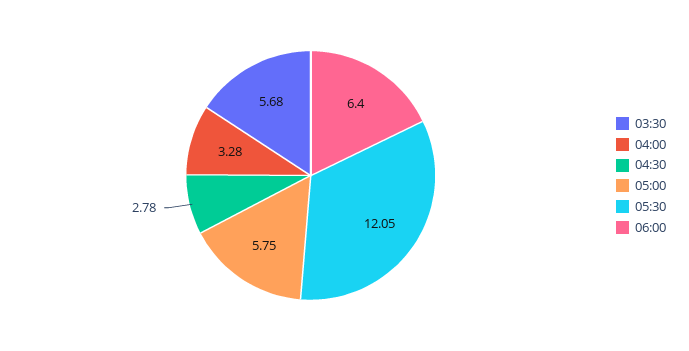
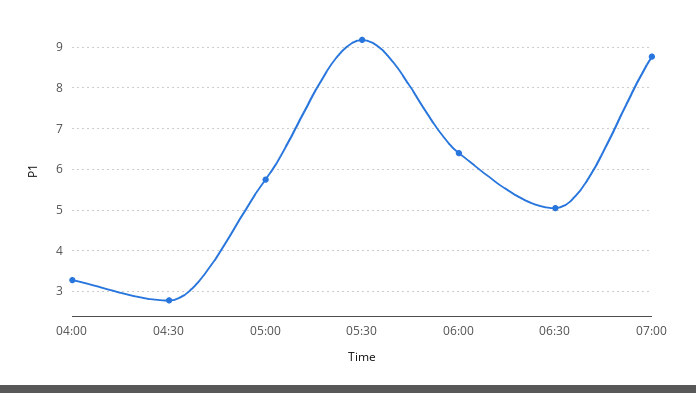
03:30: 5.68 -> none
05:30: 12.05 -> 9.2
06:30: none -> 5
07:00: none -> 8.8

